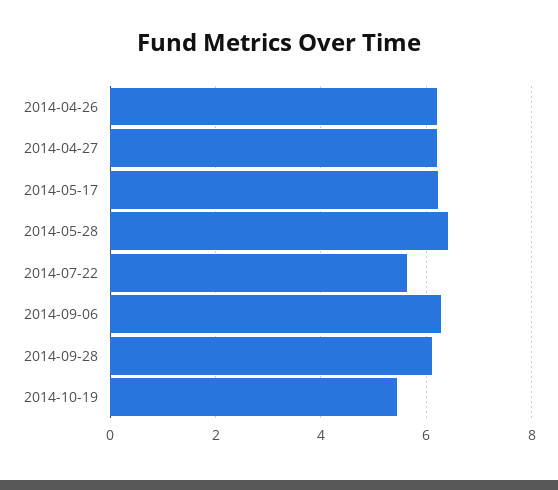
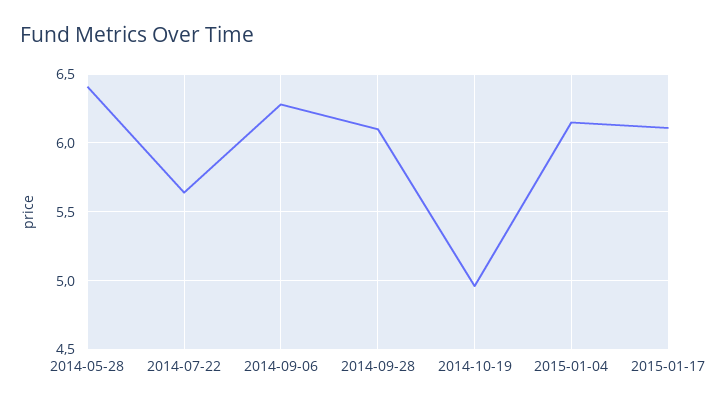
2014-04-26: 6.2 -> none
2014-04-27: 6.2 -> none
2014-05-17: 6.2 -> none
2014-10-19: 5.4 -> 4.95
2015-01-04: none -> 6.15
2015-01-17: none -> 6.1

